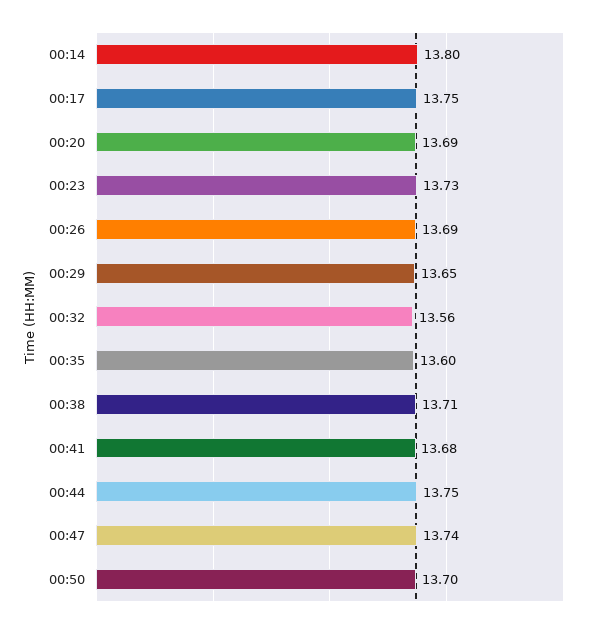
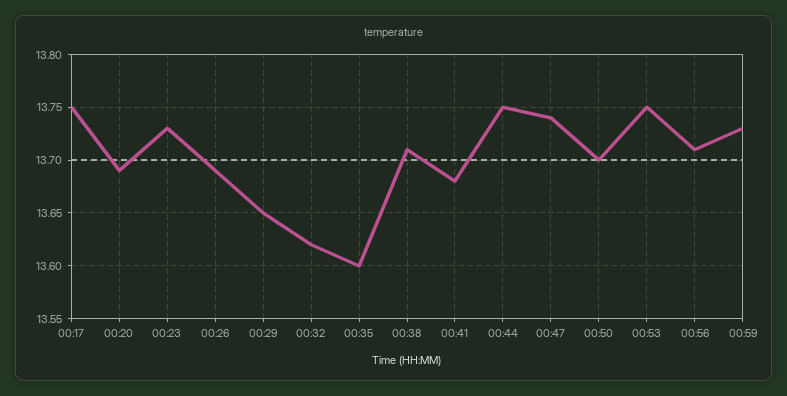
00:14: 13.8 -> none
00:32: 13.56 -> 13.62
00:53: none -> 13.75
00:56: none -> 13.71
00:59: none -> 13.73

